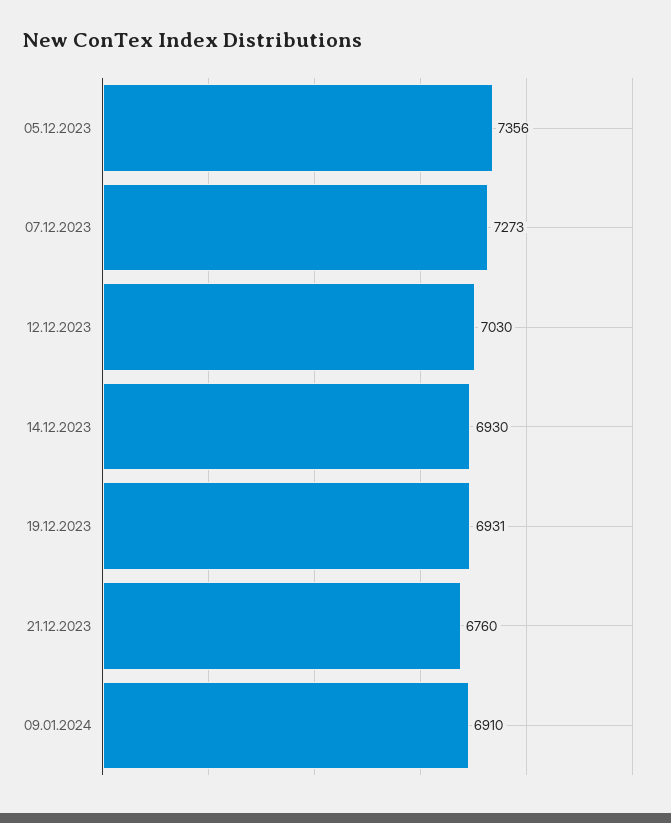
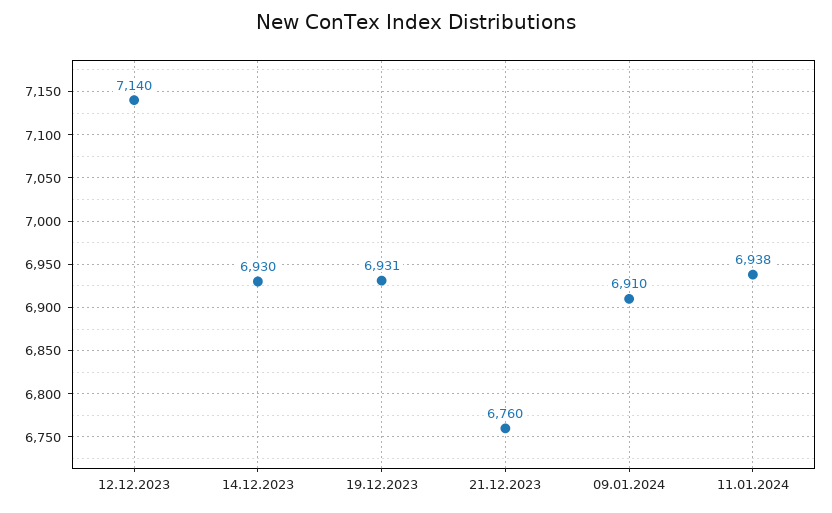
05.12.2023: 7356 -> none
07.12.2023: 7273 -> none
12.12.2023: 7030 -> 7140
11.01.2024: none -> 6938

